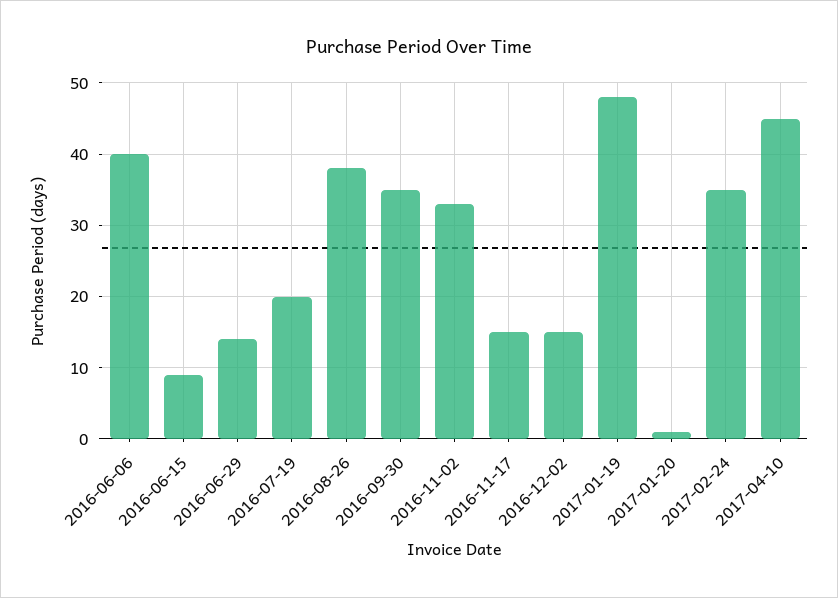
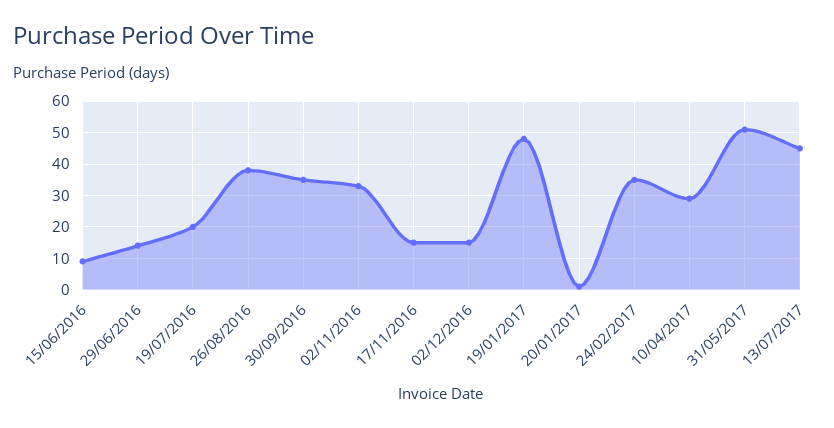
2016-06-06: 40 -> none
2017-04-10: 45 -> 30
31/05/2017: none -> 50
13/07/2017: none -> 45

